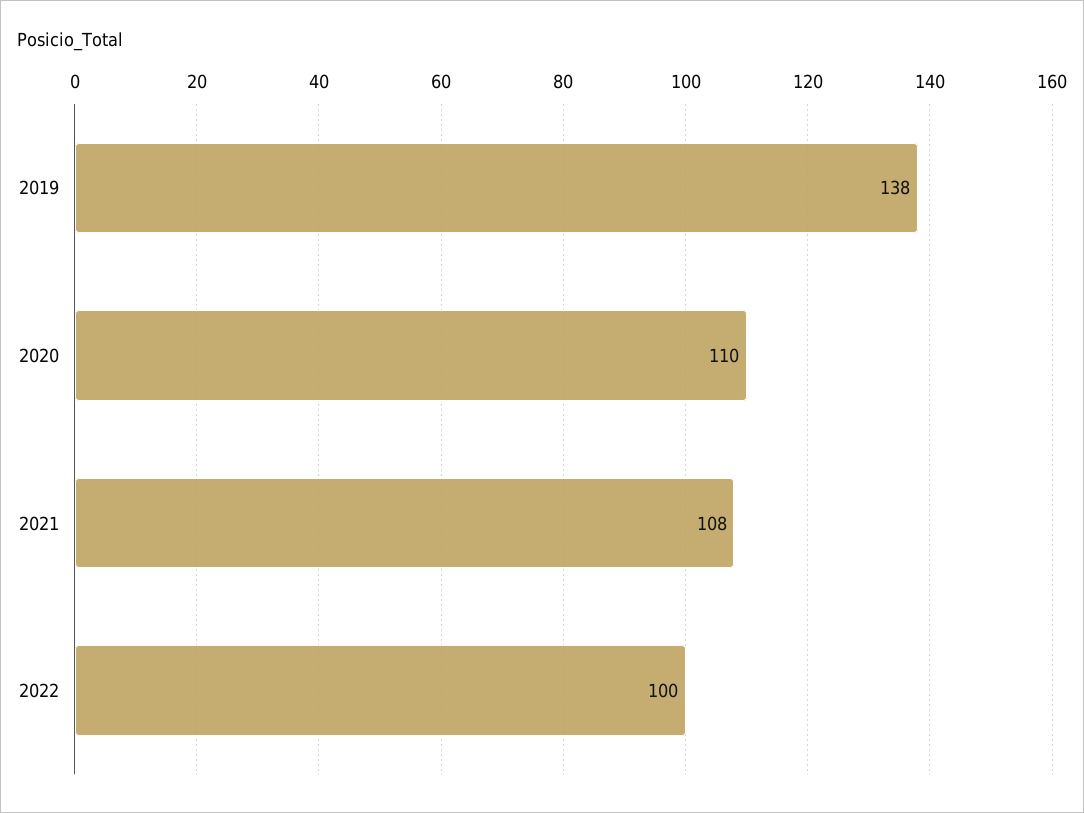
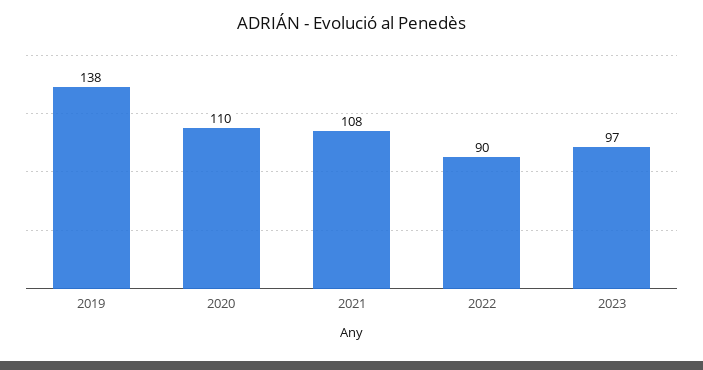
2022: 100 -> 90
2023: none -> 97

